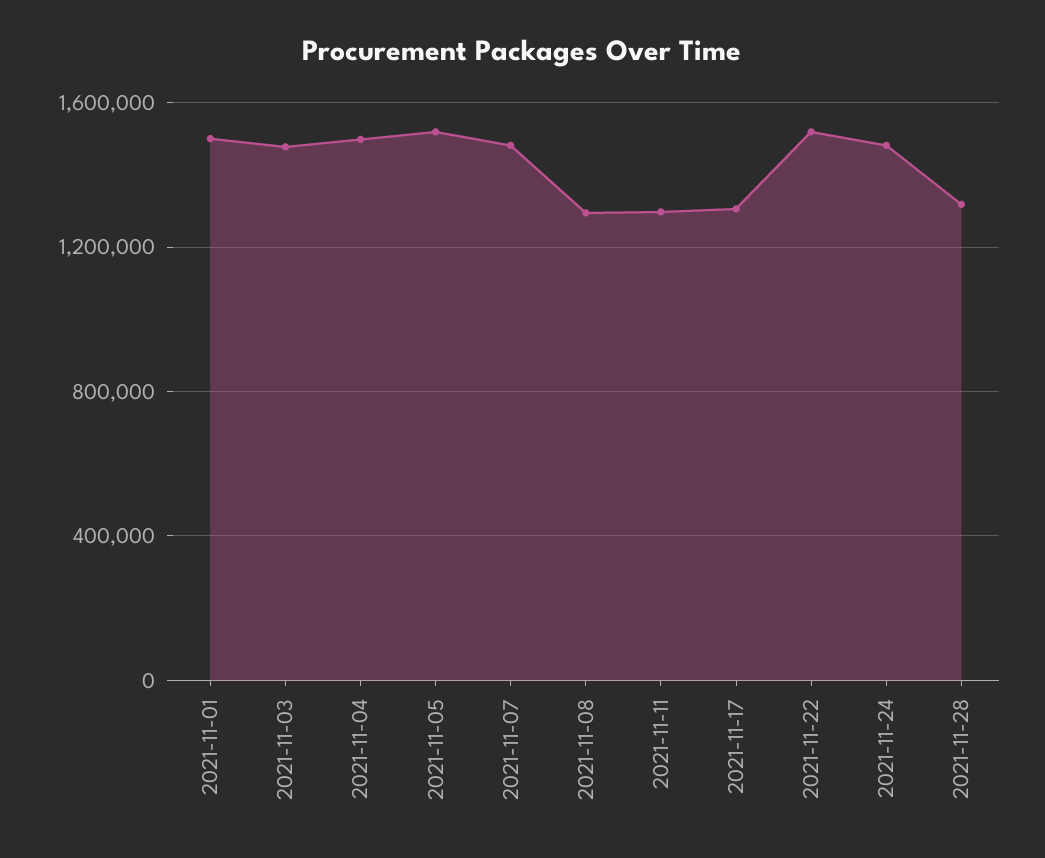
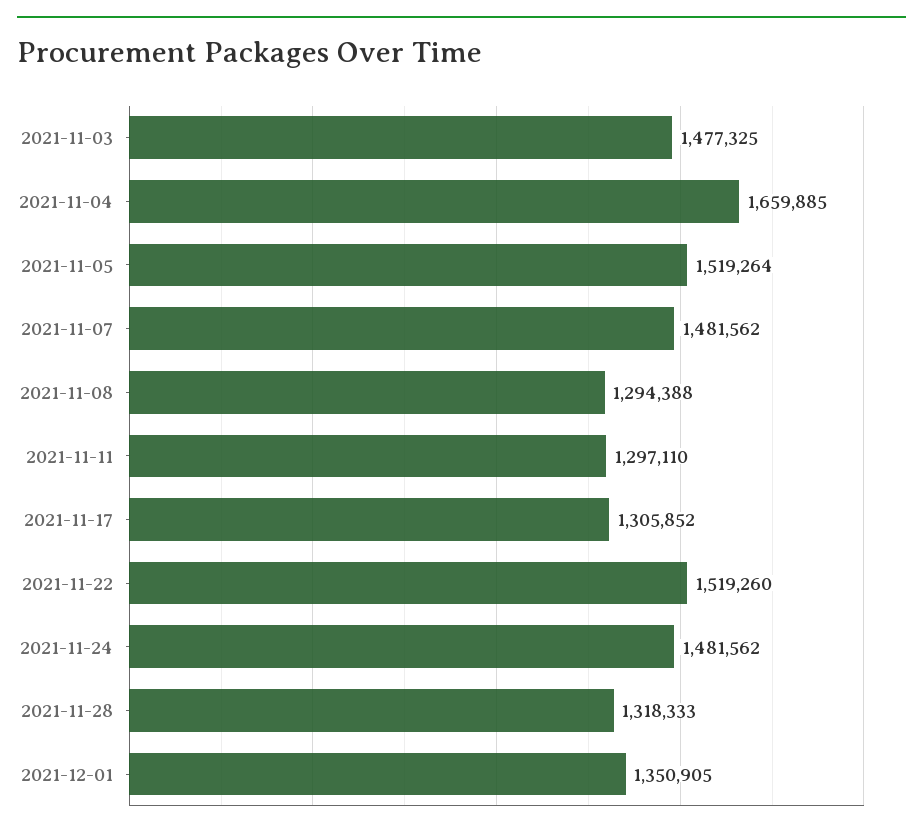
2021-11-01: 1500000 -> none
2021-11-04: 1500000 -> 1659885
2021-12-01: none -> 1350905

